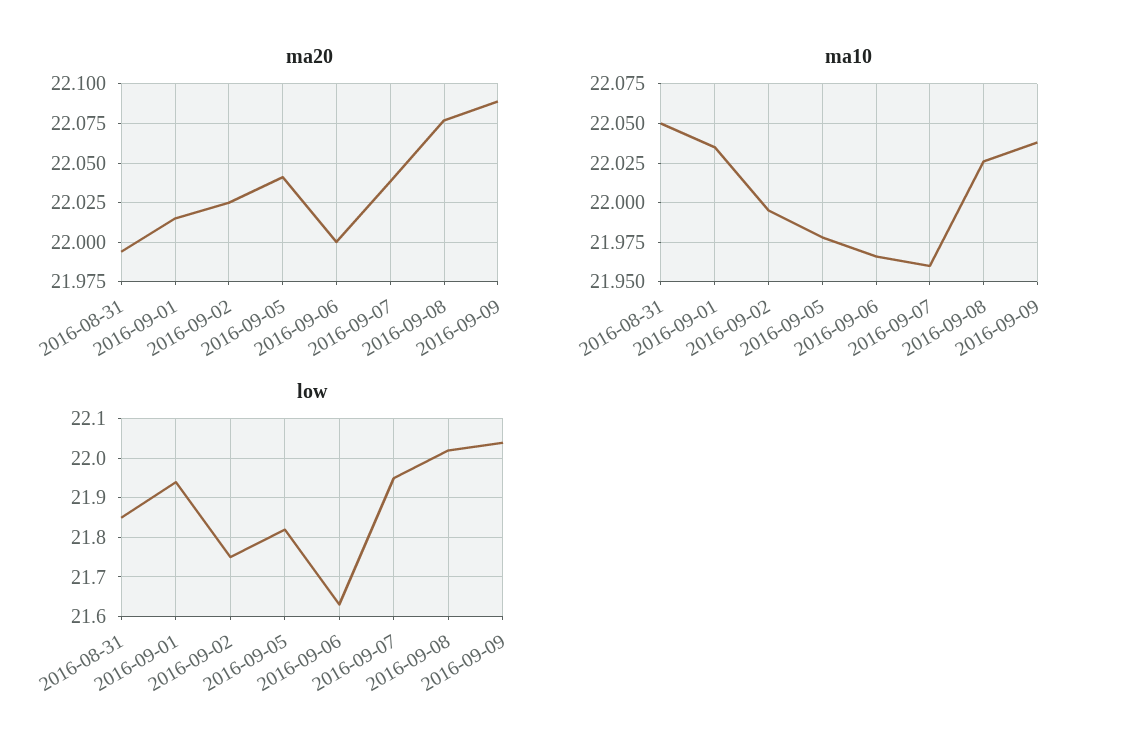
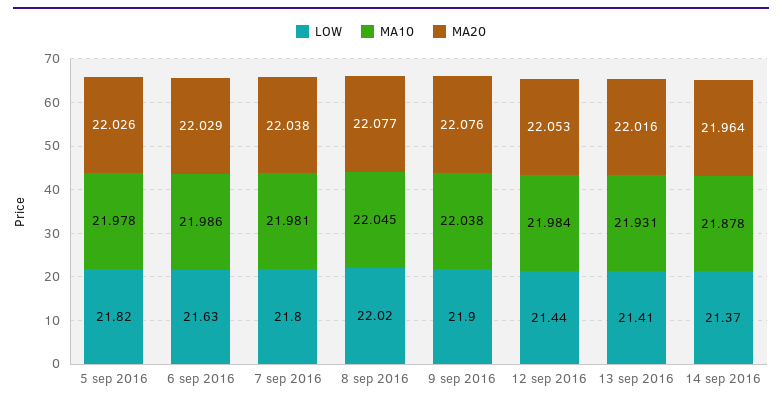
ma20, 2016-08-31: 21.995 -> none
ma20, 2016-09-01: 22.015 -> none
ma20, 2016-09-02: 22.025 -> none
ma20, 2016-09-05: 22.04 -> 22.026
ma20, 2016-09-06: 22 -> 22.029
ma20, 2016-09-09: 22.09 -> 22.076
ma10, 2016-08-31: 22.05 -> none
ma10, 2016-09-01: 22.035 -> none
ma10, 2016-09-02: 21.995 -> none
ma10, 2016-09-06: 21.965 -> 21.986
ma10, 2016-09-07: 21.96 -> 21.981
ma10, 2016-09-08: 22.025 -> 22.045
low, 2016-08-31: 21.85 -> none
low, 2016-09-01: 21.95 -> none
low, 2016-09-02: 21.75 -> none
low, 2016-09-07: 21.95 -> 21.8
low, 2016-09-09: 22.05 -> 21.9
low, 12 sep 2016: none -> 21.44
ma10, 12 sep 2016: none -> 21.984
ma20, 12 sep 2016: none -> 22.053
low, 13 sep 2016: none -> 21.41
ma10, 13 sep 2016: none -> 21.931
ma20, 13 sep 2016: none -> 22.016
low, 14 sep 2016: none -> 21.37
ma10, 14 sep 2016: none -> 21.878
ma20, 14 sep 2016: none -> 21.964

